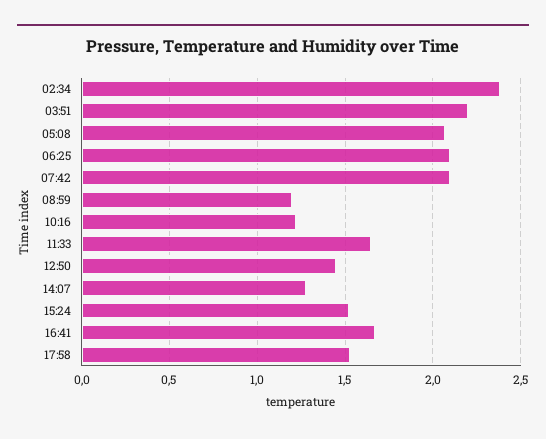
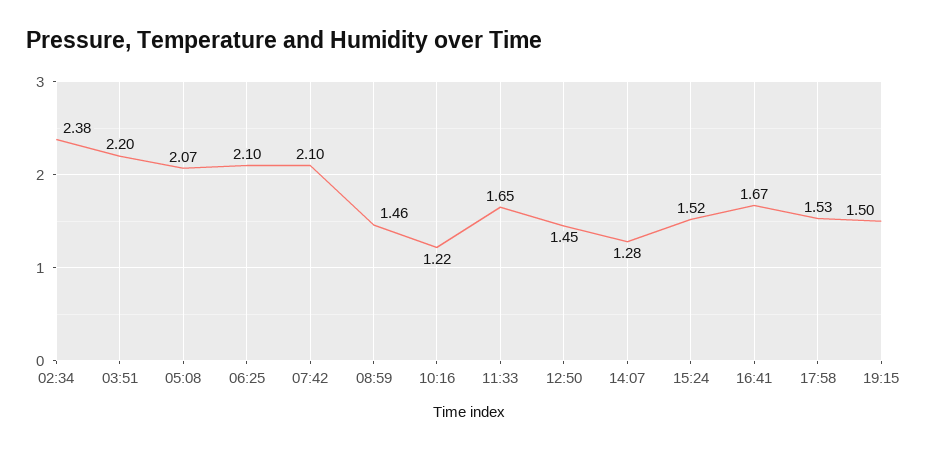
08:59: 1.2 -> 1.46
19:15: none -> 1.5

